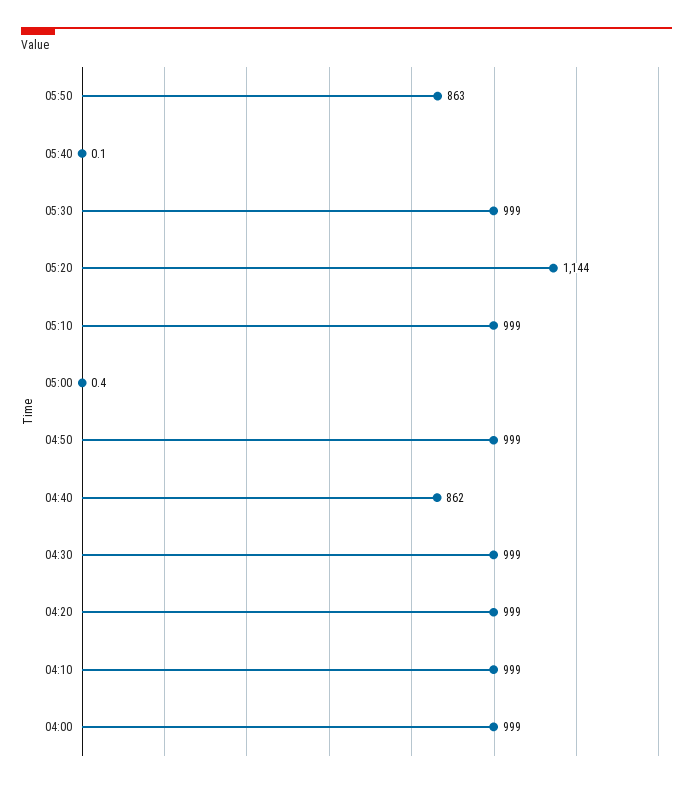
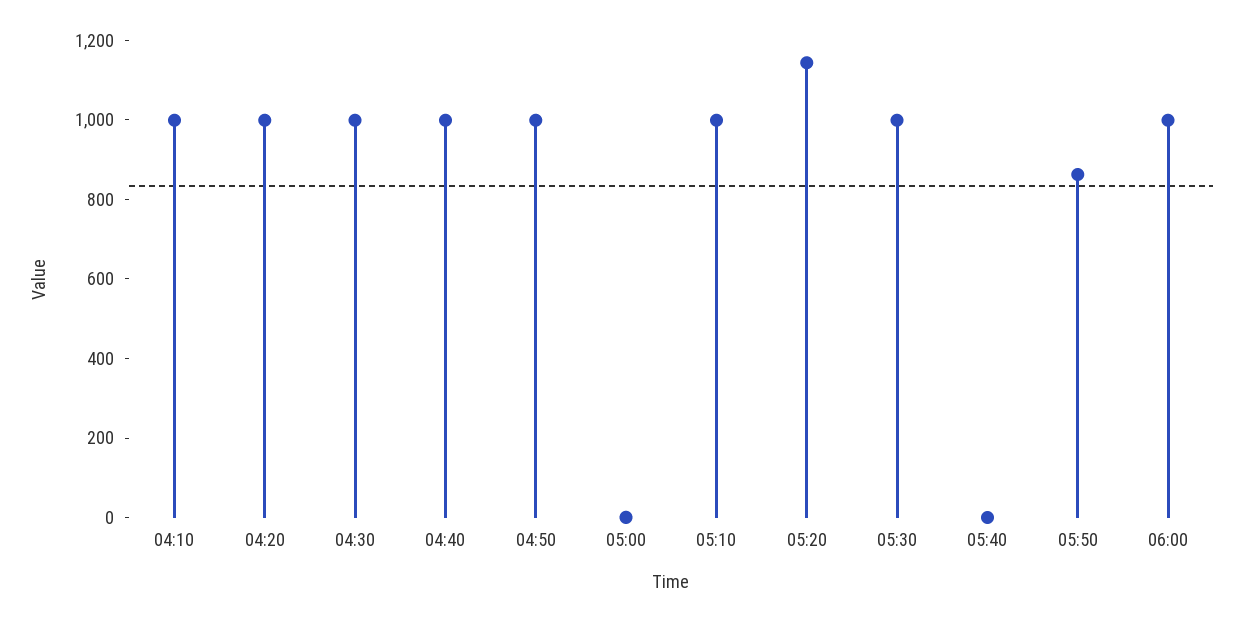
04:40: 862 -> 1000
04:00: 999 -> none
06:00: none -> 1000

